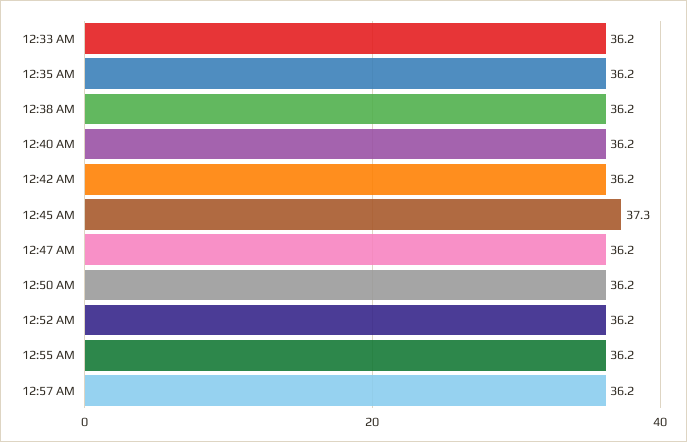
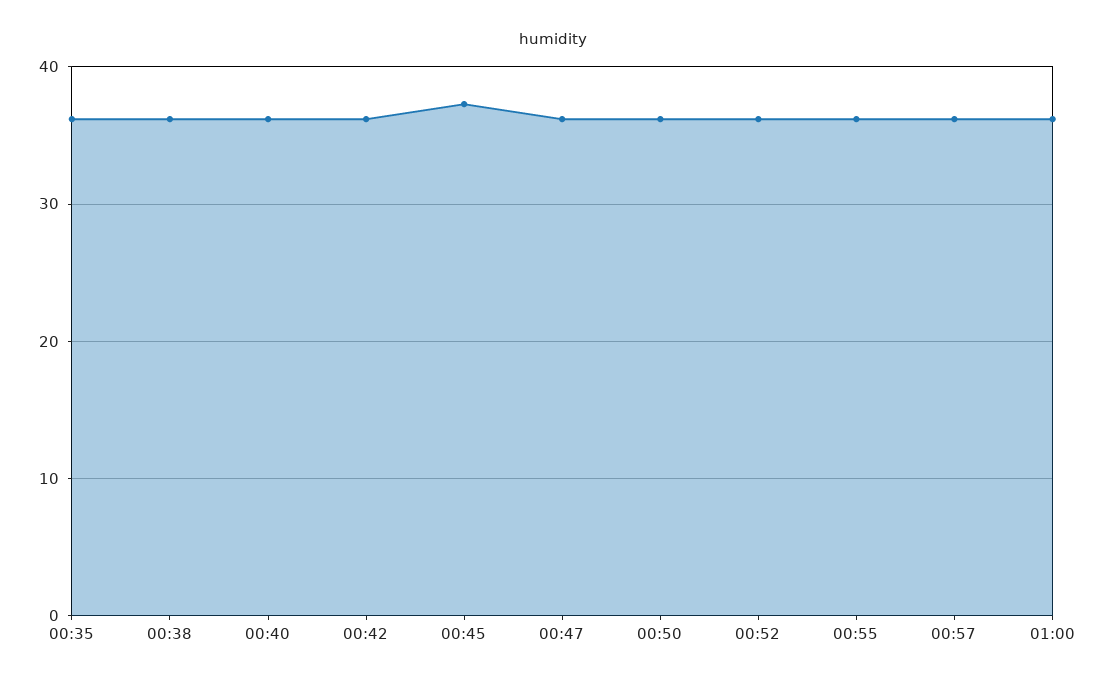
12:33 AM: 36.2 -> none
01:00: none -> 36

